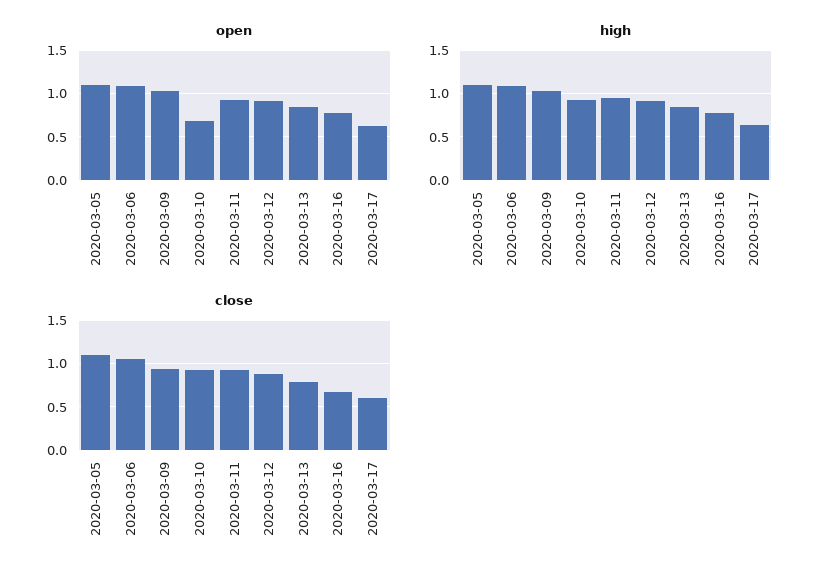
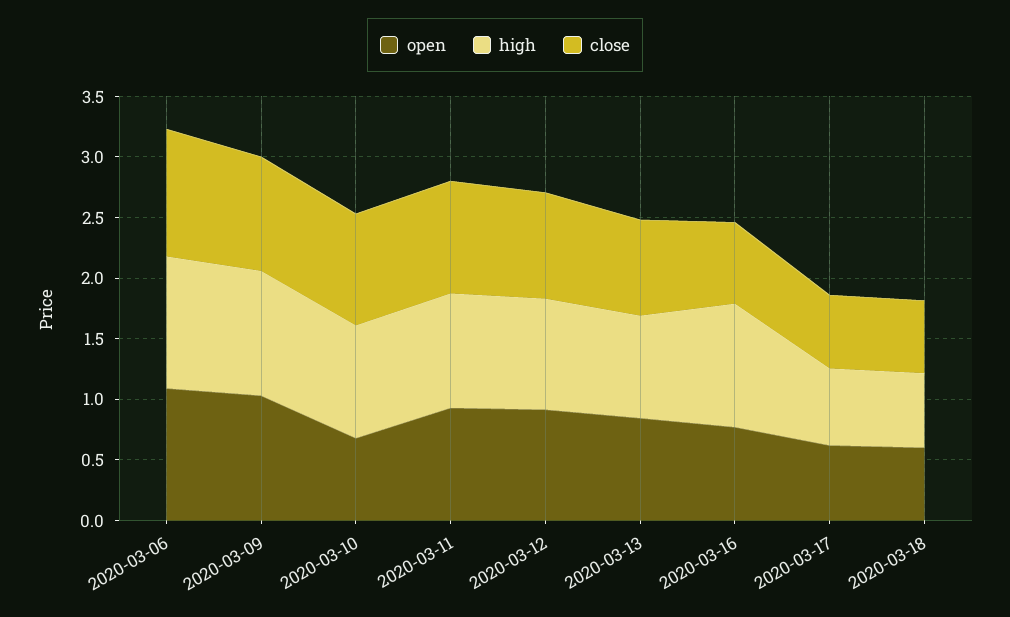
open, 2020-03-05: 1.1 -> none
high, 2020-03-05: 1.1 -> none
high, 2020-03-16: 0.8 -> 1
close, 2020-03-05: 1.1 -> none
open, 2020-03-18: none -> 0.6
high, 2020-03-18: none -> 0.6
close, 2020-03-18: none -> 0.6

